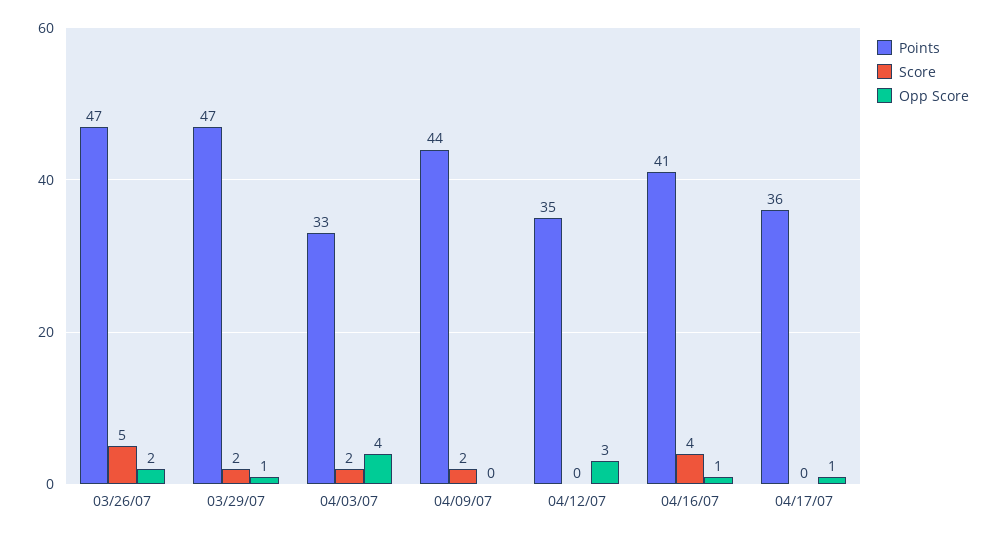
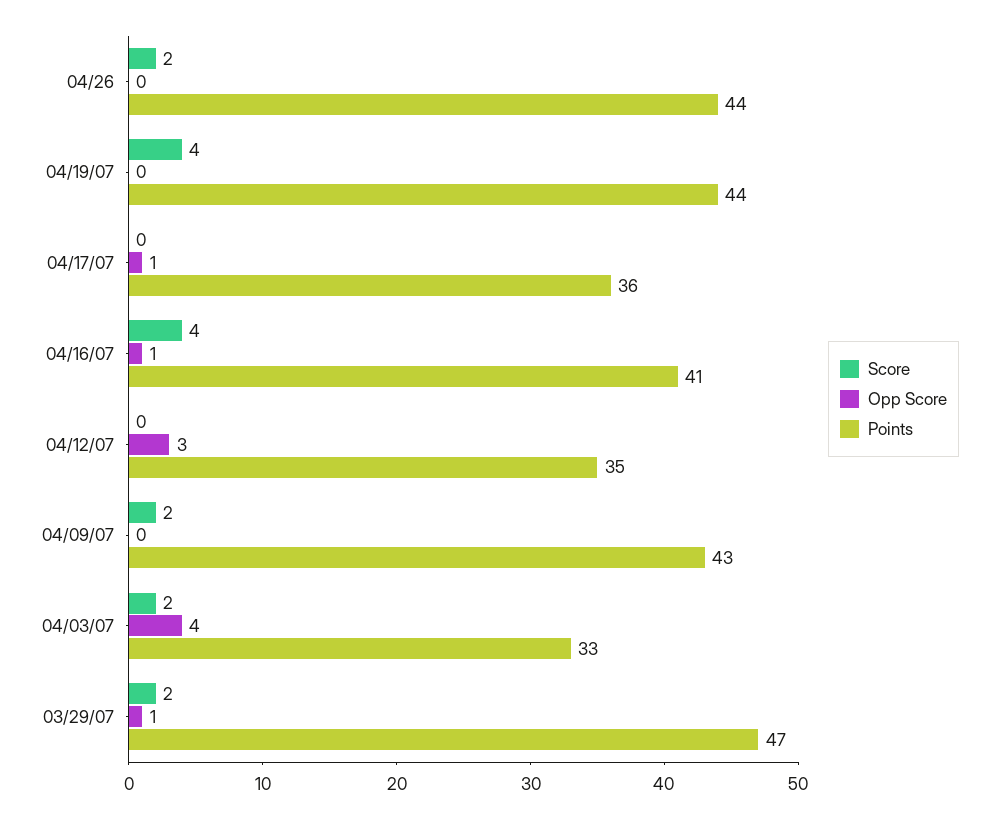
Points, 03/26/07: 47 -> none
Score, 03/26/07: 5 -> none
Opp Score, 03/26/07: 2 -> none
Points, 04/09/07: 44 -> 43
Score, 04/26: none -> 2
Opp Score, 04/26: none -> 0
Points, 04/26: none -> 44
Score, 04/19/07: none -> 4
Opp Score, 04/19/07: none -> 0
Points, 04/19/07: none -> 44

